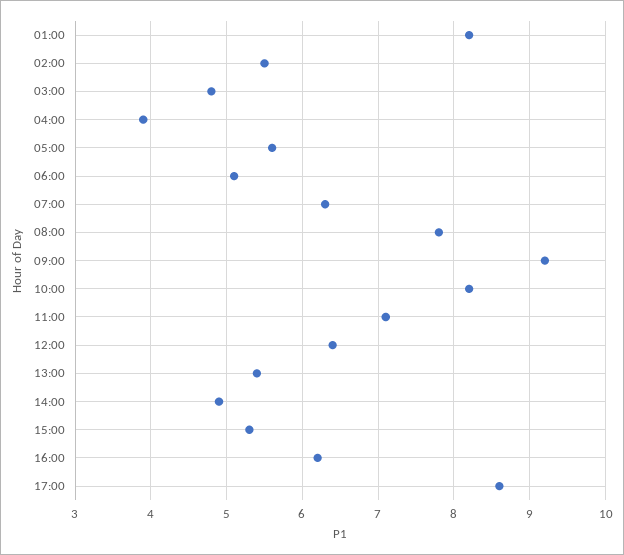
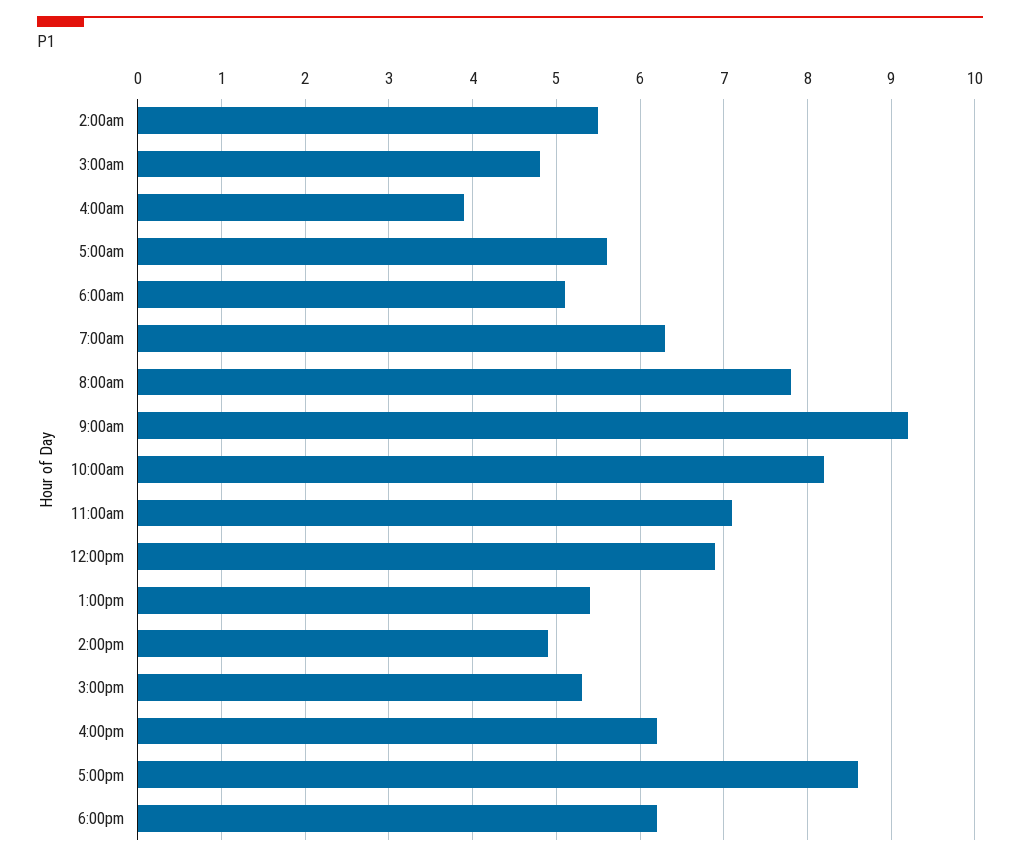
01:00: 8.2 -> none
12:00: 6.4 -> 6.9
6:00pm: none -> 6.2

